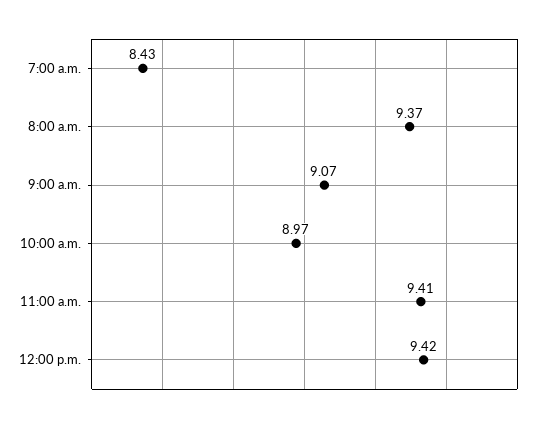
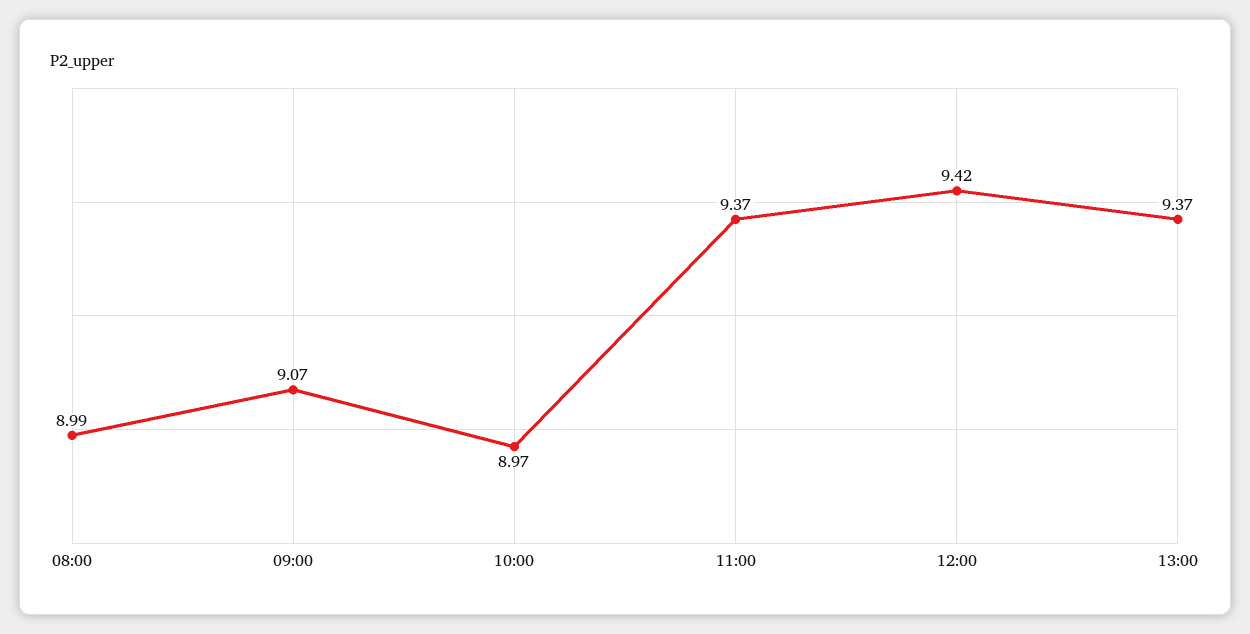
7:00 a.m.: 8.43 -> none
8:00 a.m.: 9.37 -> 8.99
11:00 a.m.: 9.41 -> 9.37
13:00: none -> 9.37

